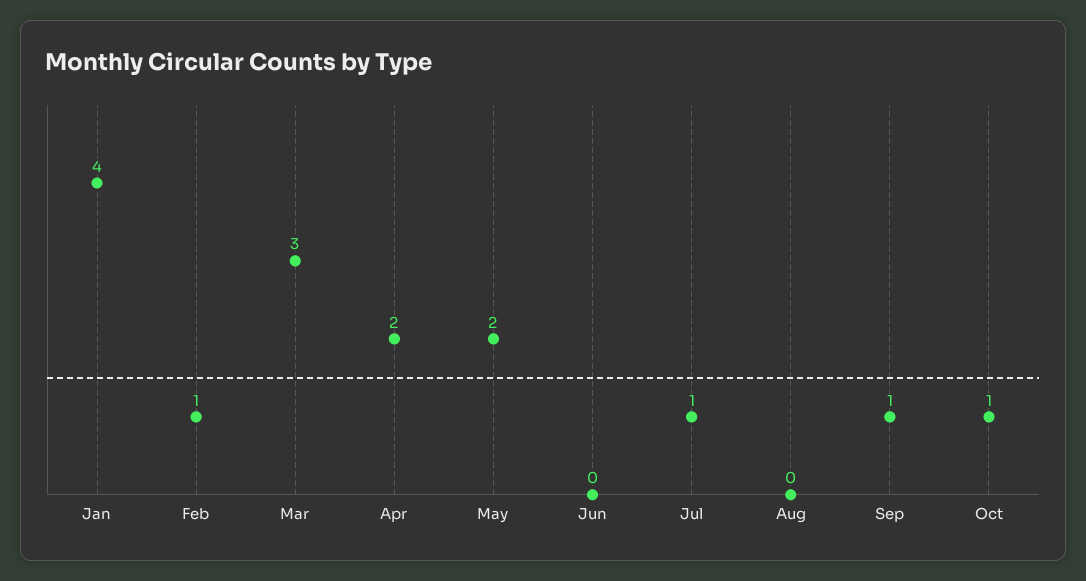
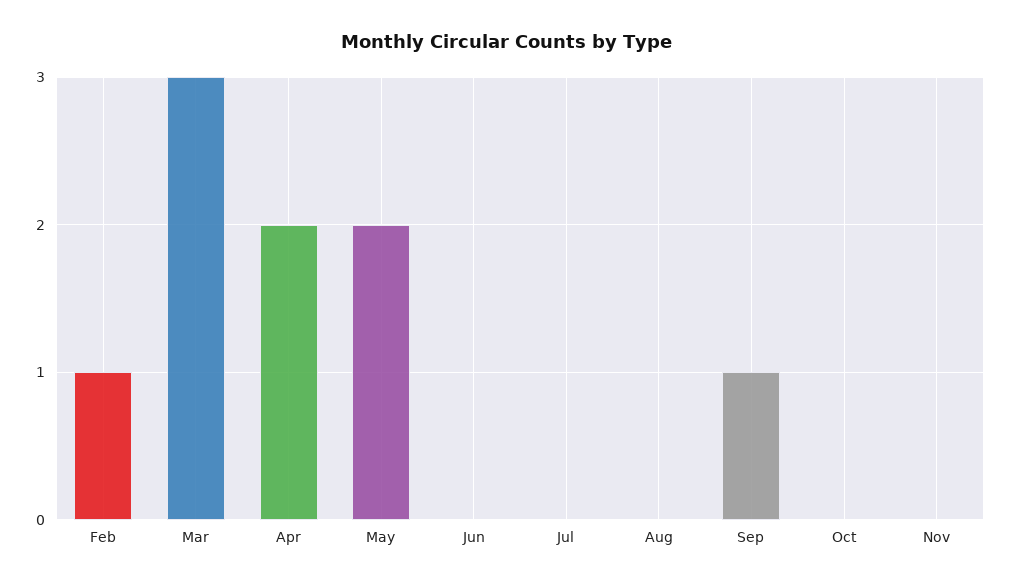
Jan: 4 -> none
Jul: 1 -> 0
Oct: 1 -> 0
Nov: none -> 0

